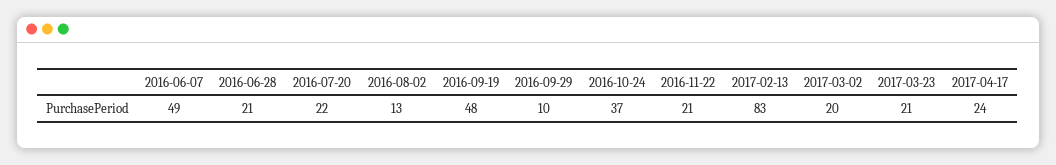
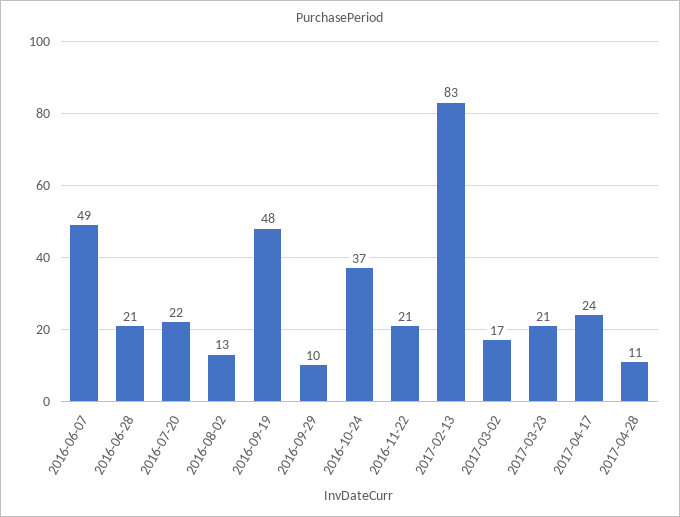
2017-03-02: 20 -> 17
2017-04-28: none -> 11

